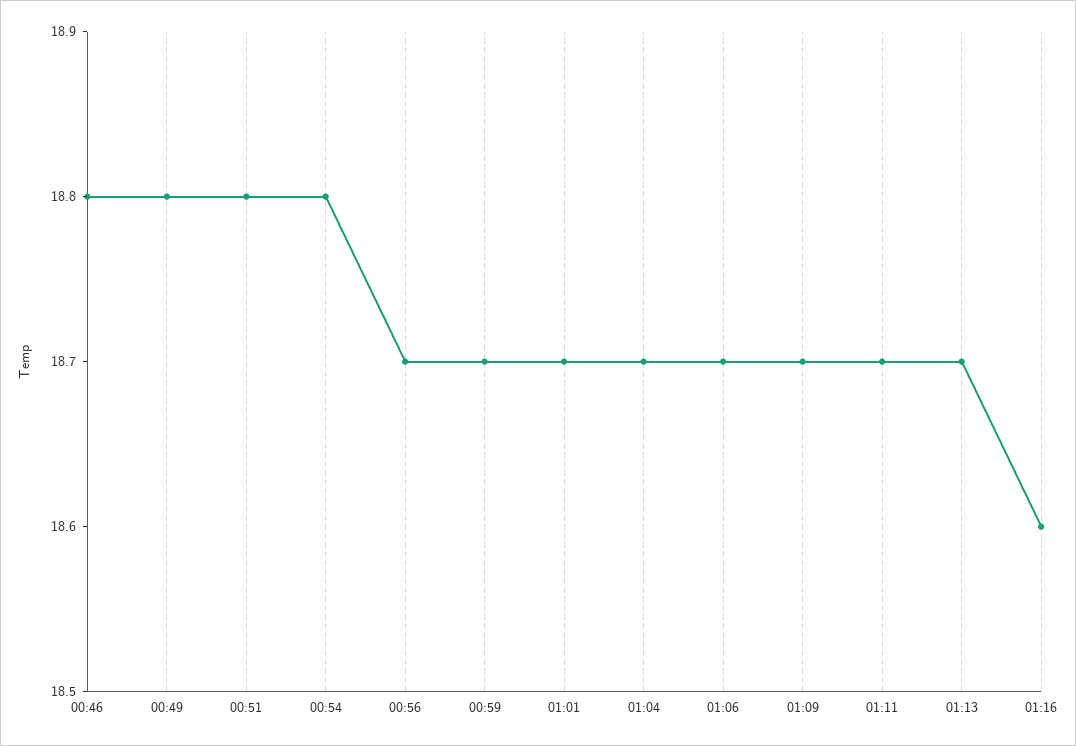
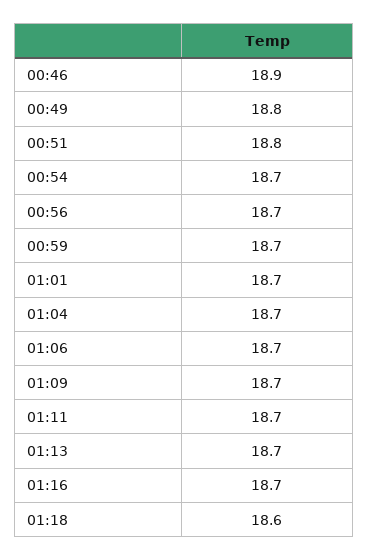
00:46: 18.8 -> 18.9
00:54: 18.8 -> 18.7
01:16: 18.6 -> 18.7
01:18: none -> 18.6

